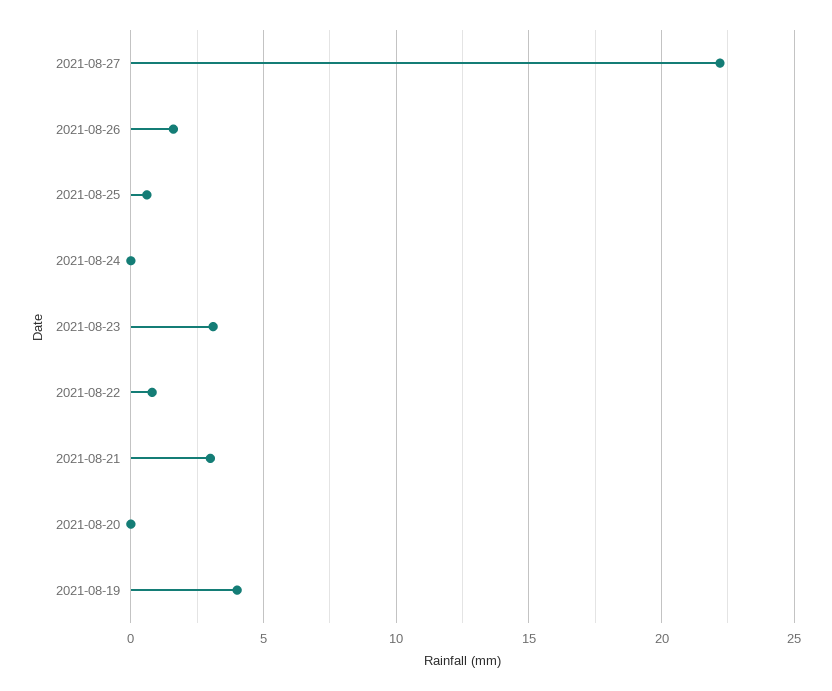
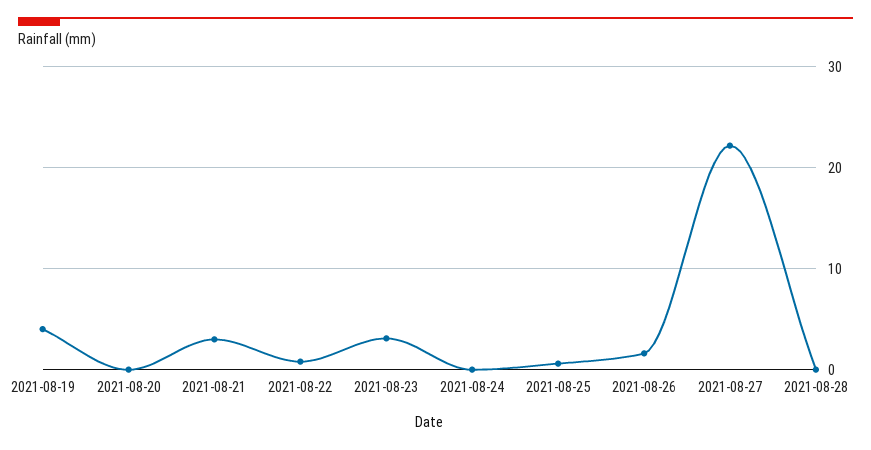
2021-08-28: none -> 0

